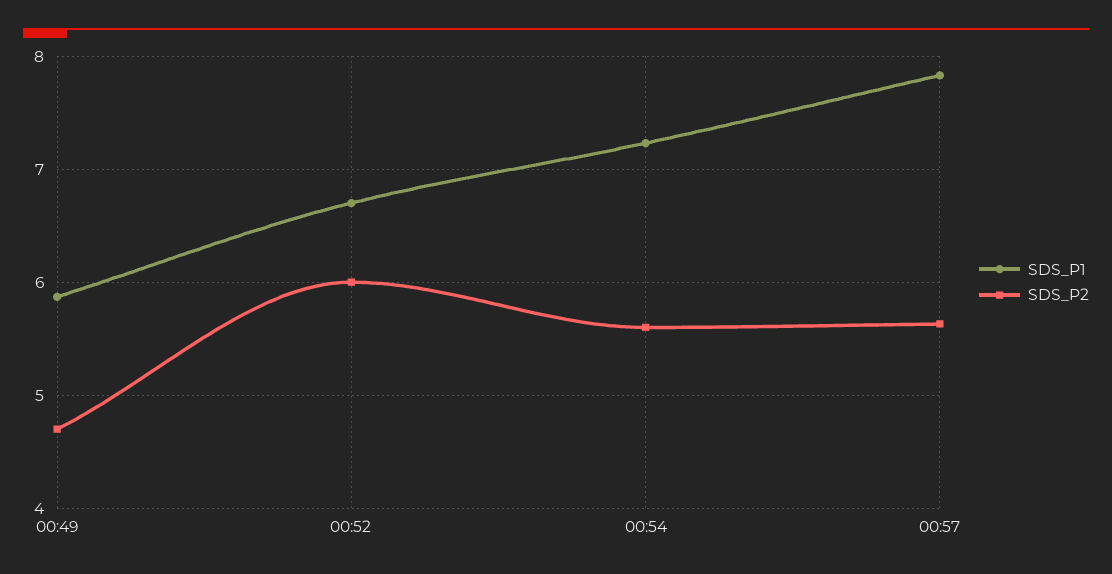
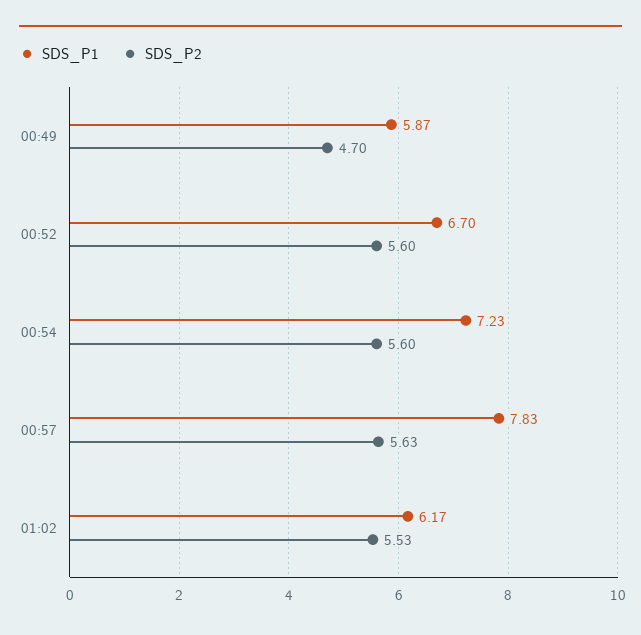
SDS_P2, 00:52: 6 -> 5.6
SDS_P1, 01:02: none -> 6.17
SDS_P2, 01:02: none -> 5.53

